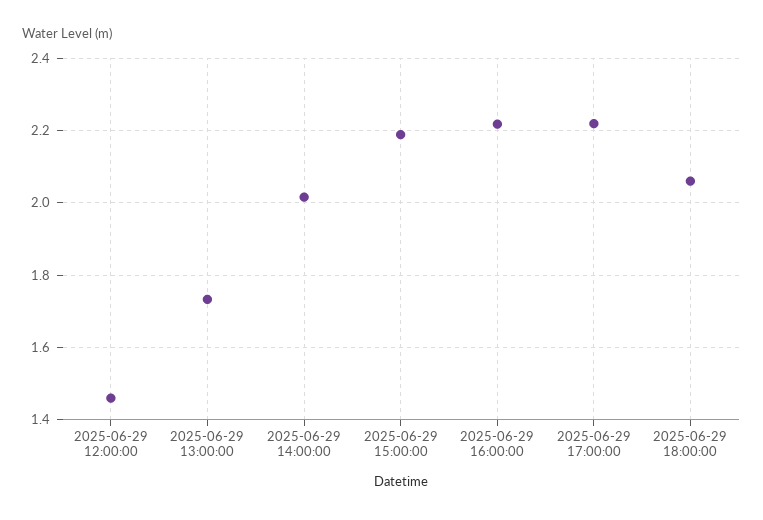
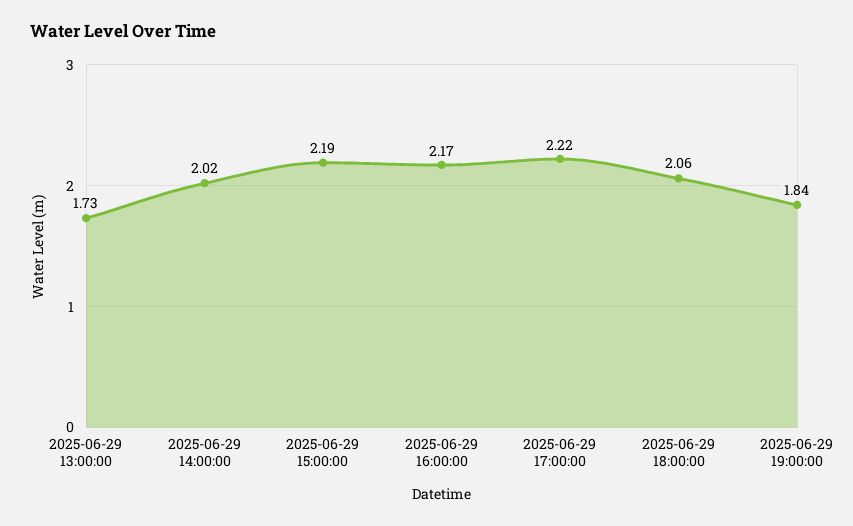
2025-06-29 12:00:00: 1.46 -> none
2025-06-29 16:00:00: 2.22 -> 2.17
2025-06-29 19:00:00: none -> 1.84

